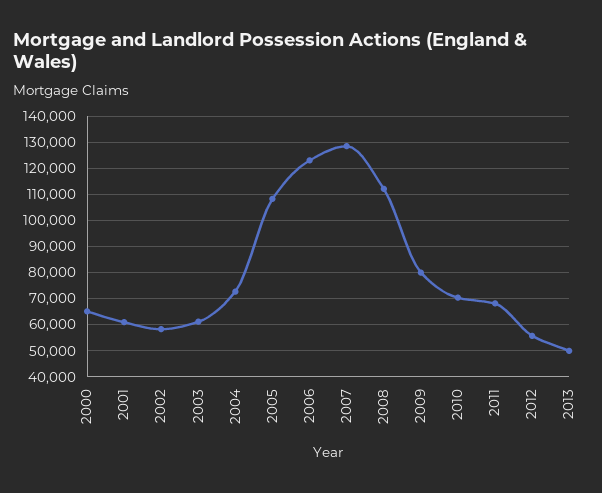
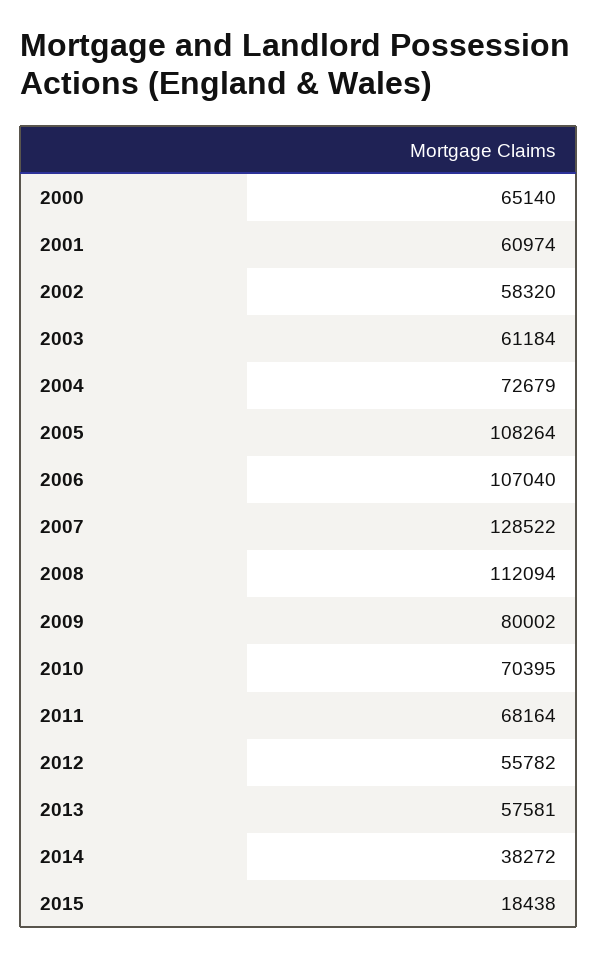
2006: 122500 -> 107040
2013: 50000 -> 57581
2014: none -> 38272
2015: none -> 18438

